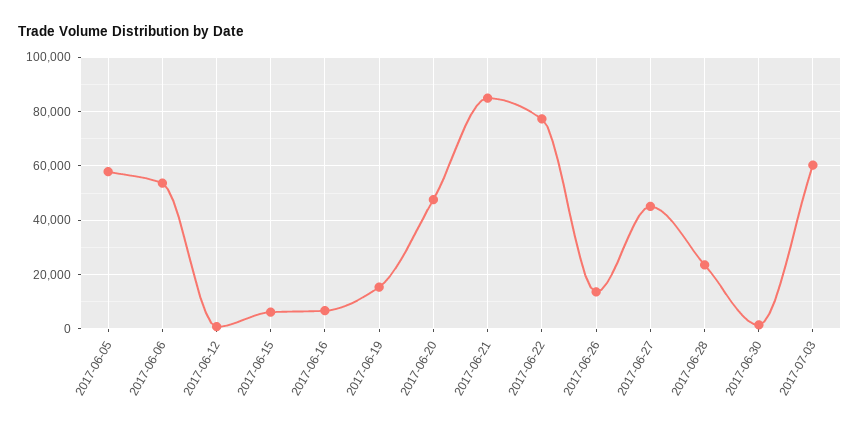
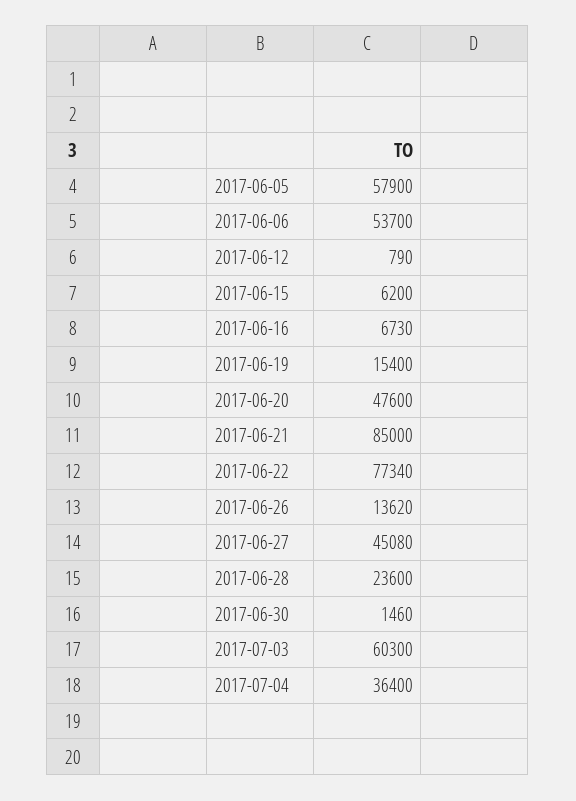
2017-07-04: none -> 36400

